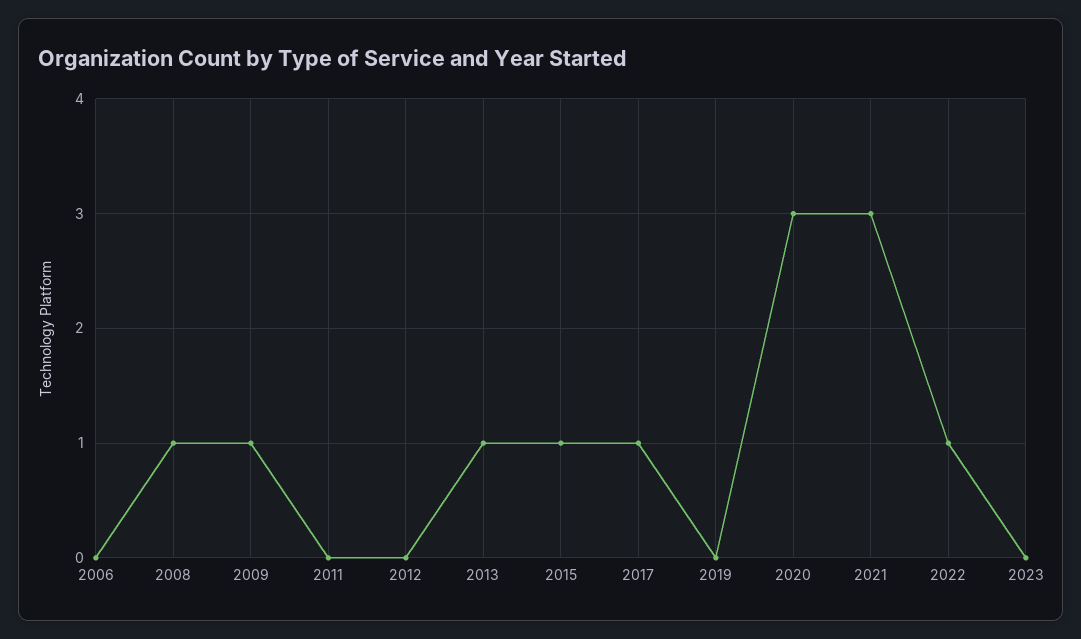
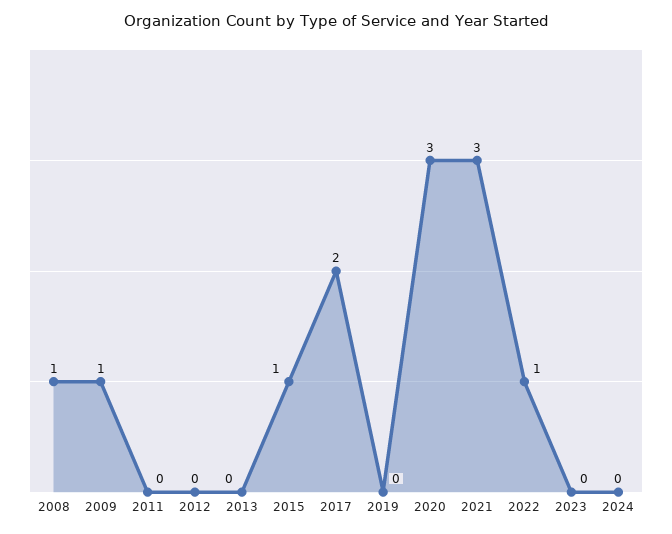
2006: 0 -> none
2013: 1 -> 0
2017: 1 -> 2
2024: none -> 0

